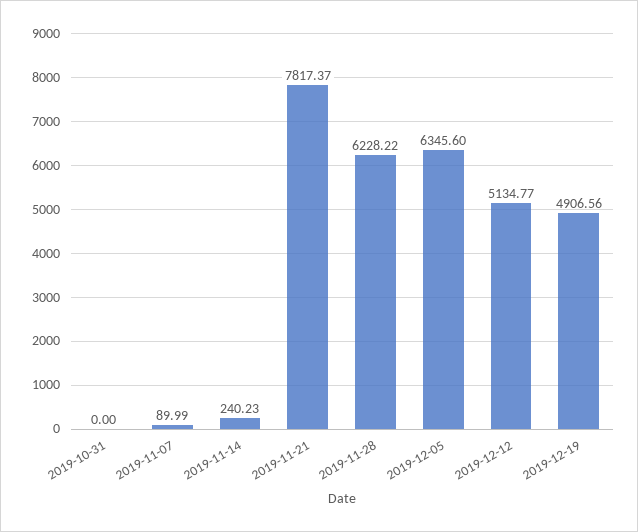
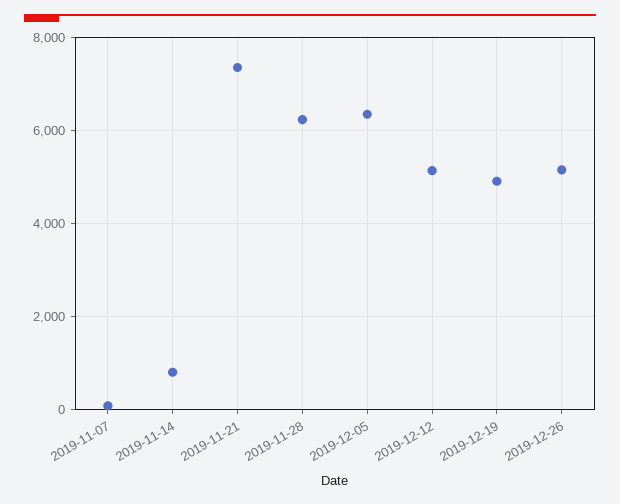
2019-10-31: 0 -> none
2019-11-14: 240.23 -> 800
2019-11-21: 7817.37 -> 7400
2019-12-26: none -> 5200

